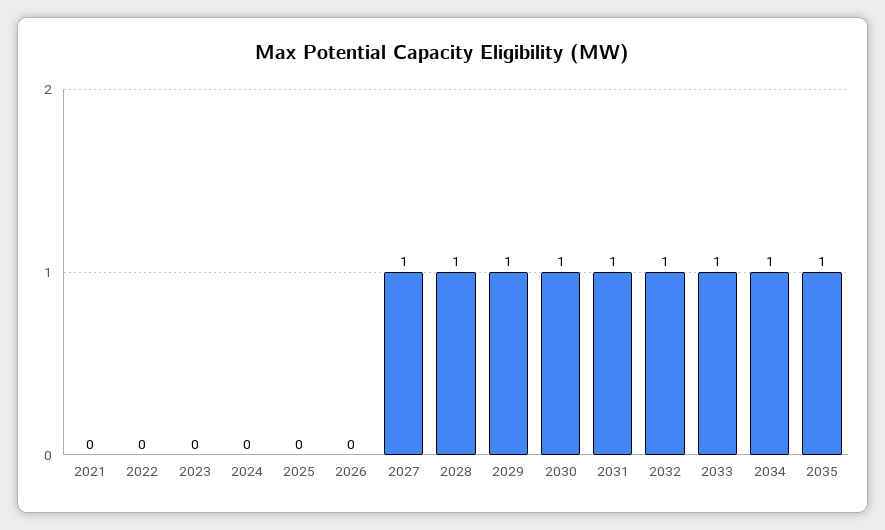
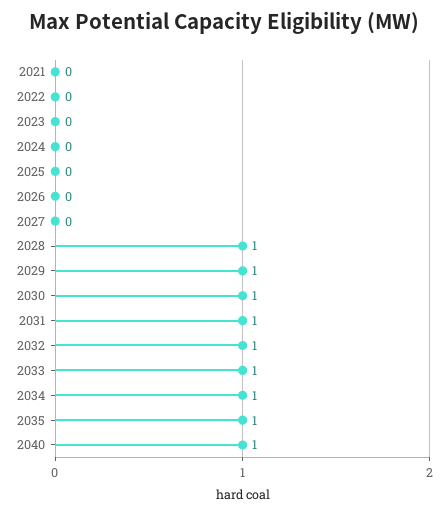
2027: 1 -> 0
2040: none -> 1

